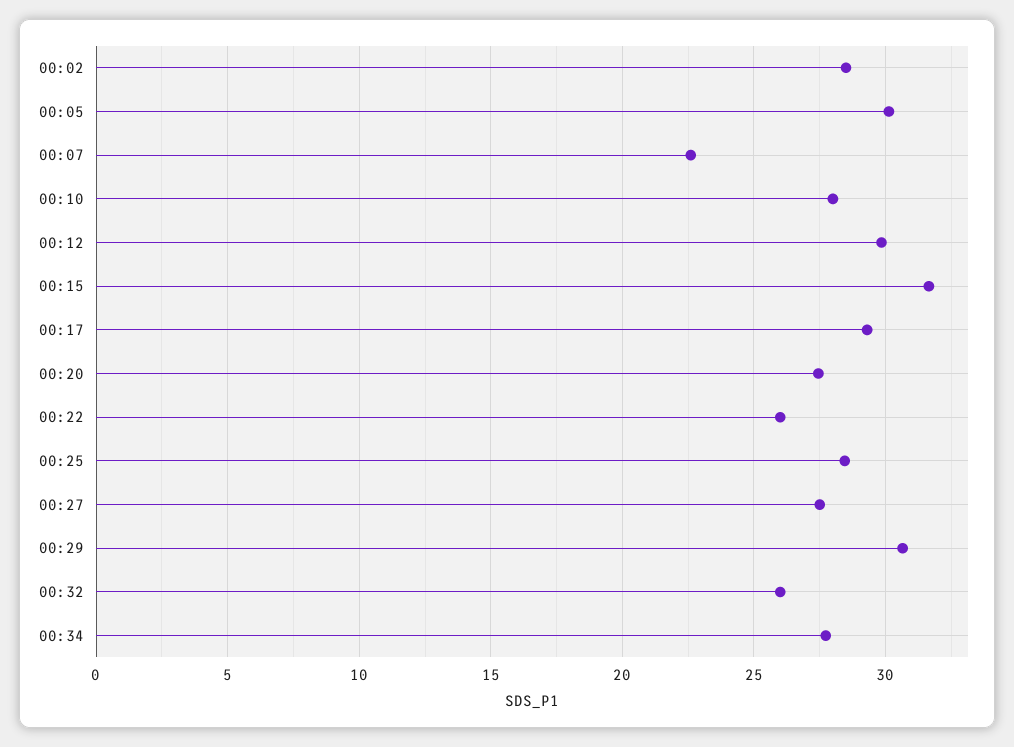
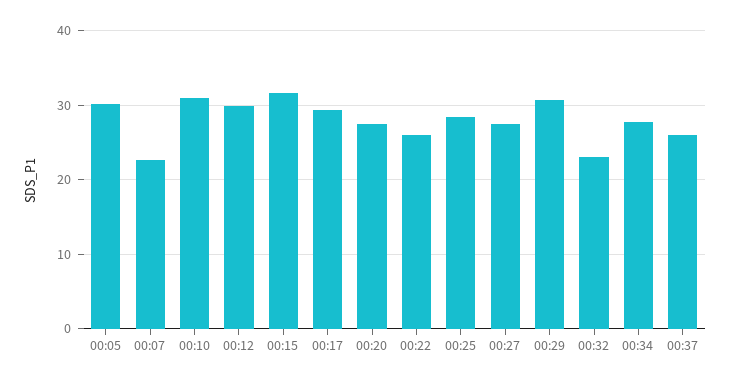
00:02: 28.5 -> none
00:10: 28 -> 31
00:32: 26 -> 23
00:37: none -> 26

